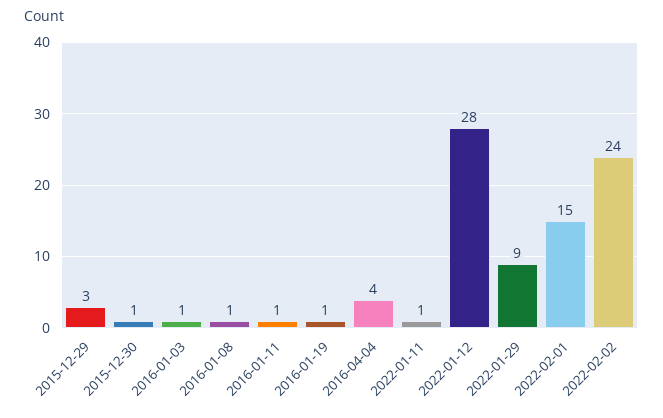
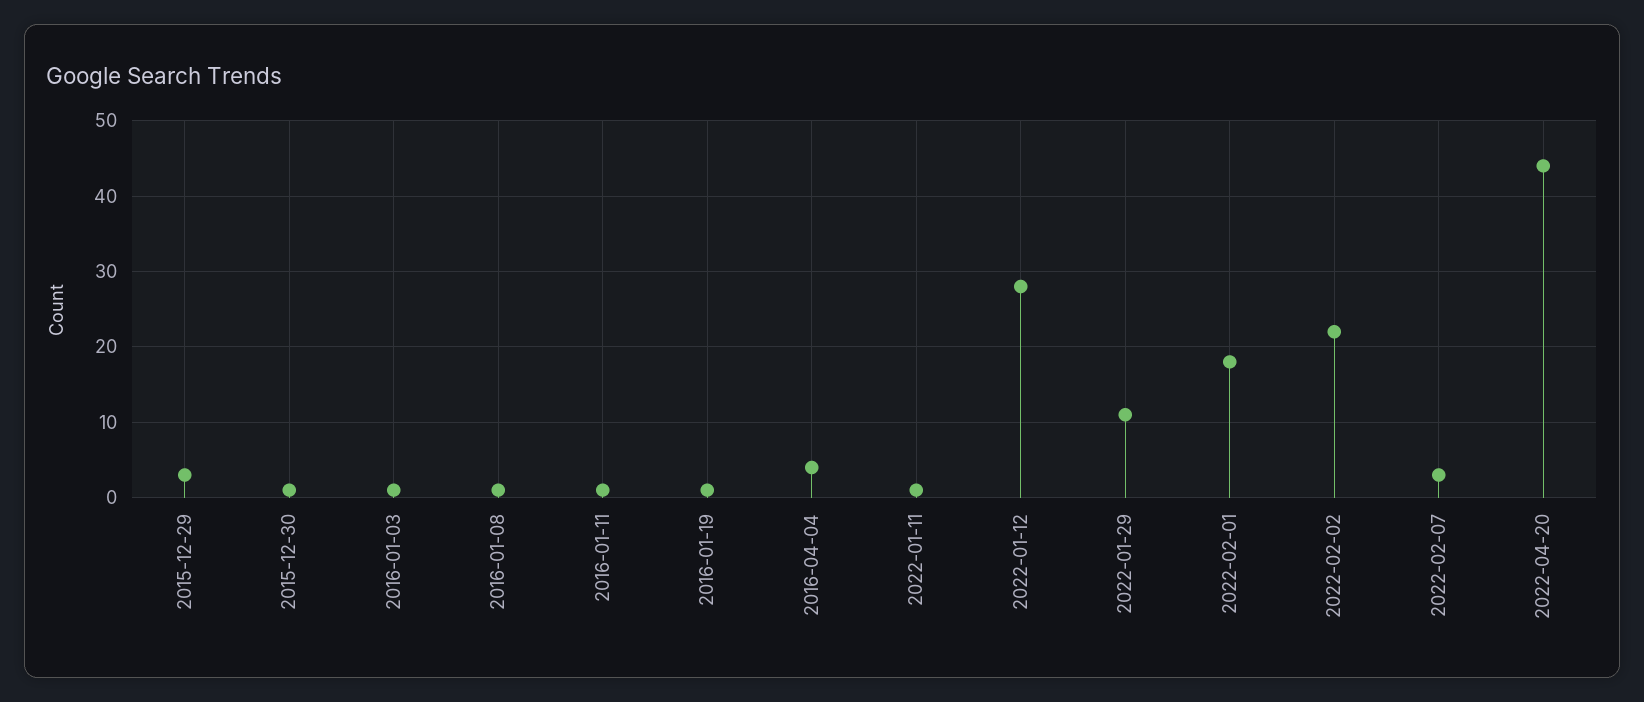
2022-01-29: 9 -> 11
2022-02-01: 15 -> 18
2022-02-02: 24 -> 22
2022-02-07: none -> 3
2022-04-20: none -> 44

